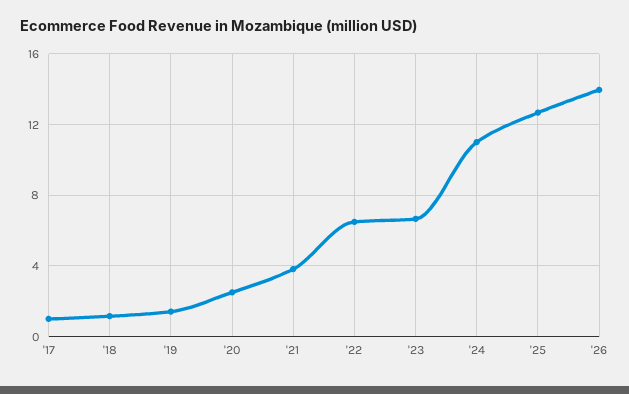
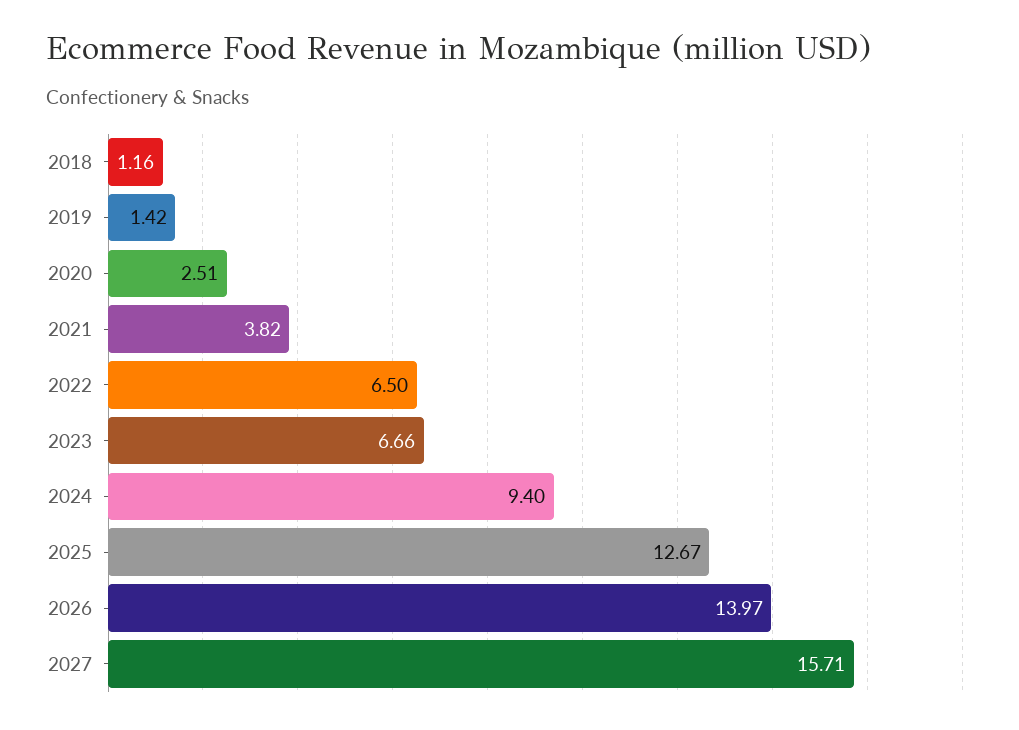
'17: 1 -> none
'24: 11 -> 9.4
2027: none -> 15.71

